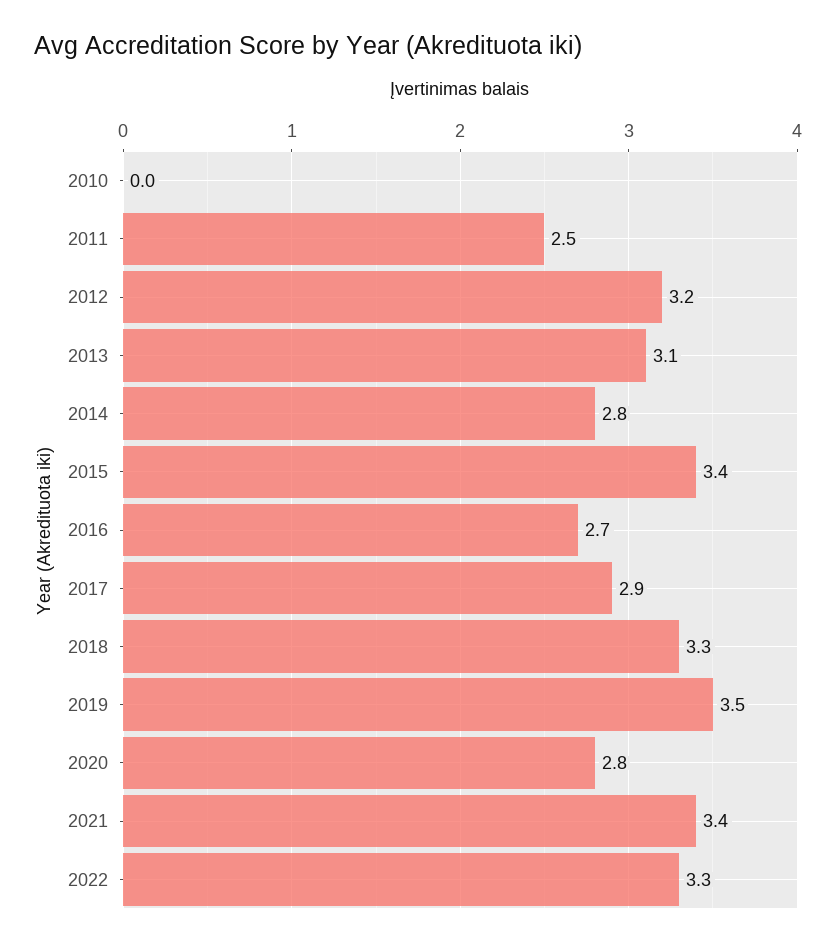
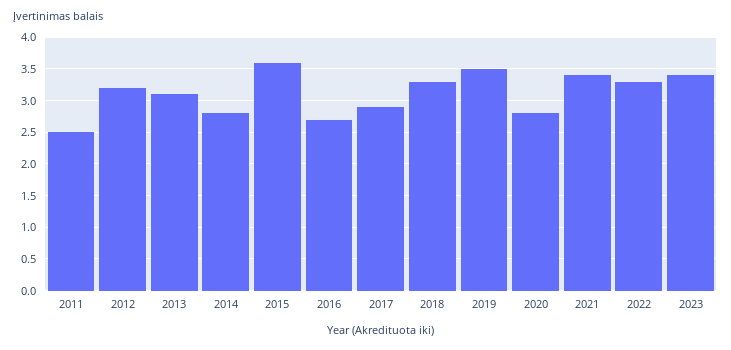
2010: 0 -> none
2015: 3.4 -> 3.6
2023: none -> 3.4

